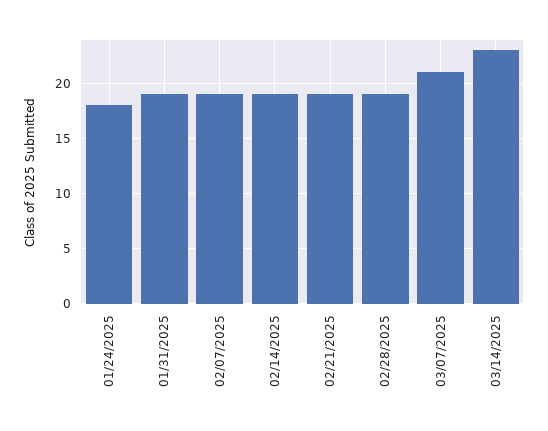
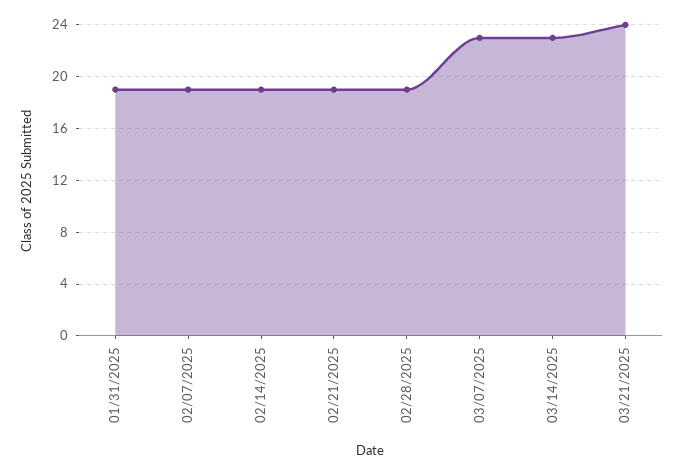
01/24/2025: 18 -> none
03/07/2025: 21 -> 23
03/21/2025: none -> 24

